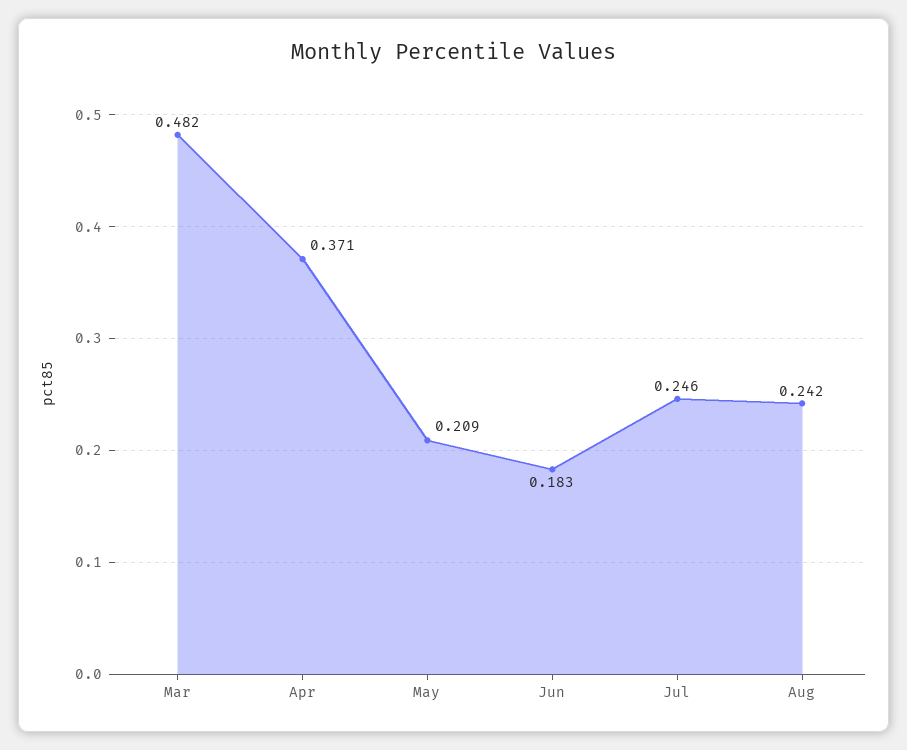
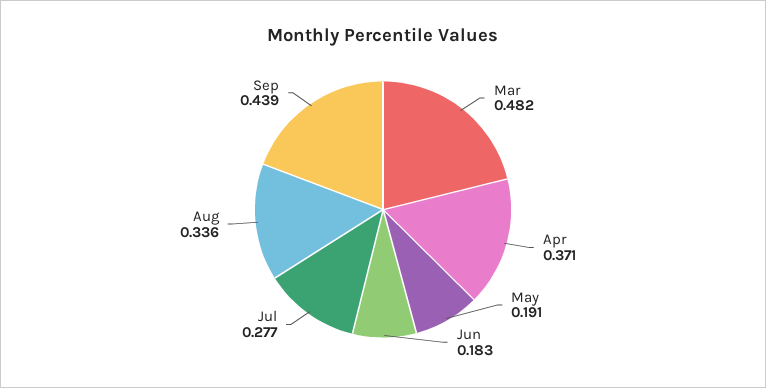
May: 0.209 -> 0.191
Jul: 0.246 -> 0.277
Aug: 0.242 -> 0.336
Sep: none -> 0.439

